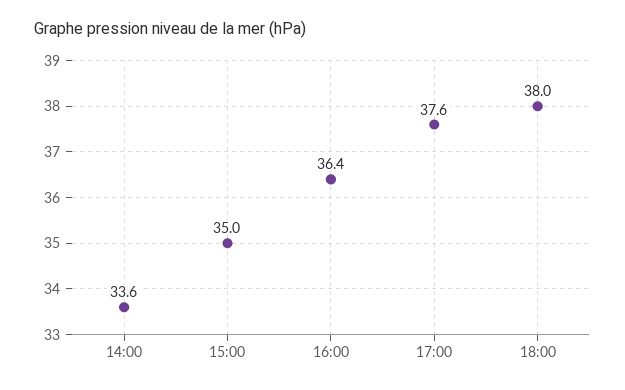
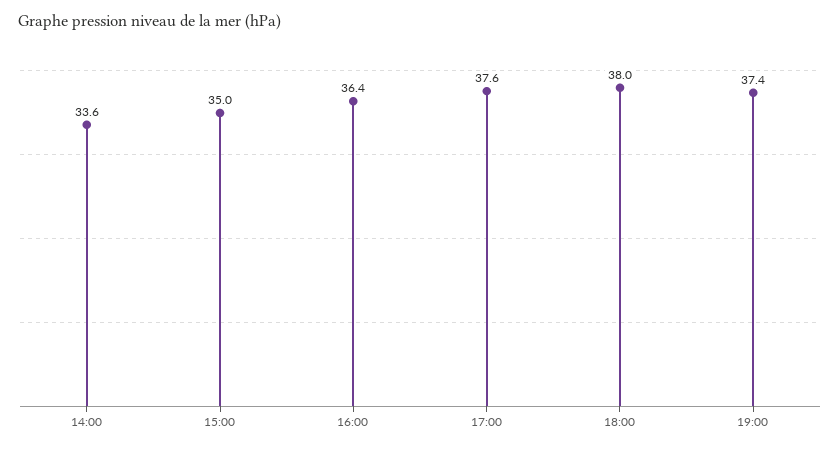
19:00: none -> 37.4

